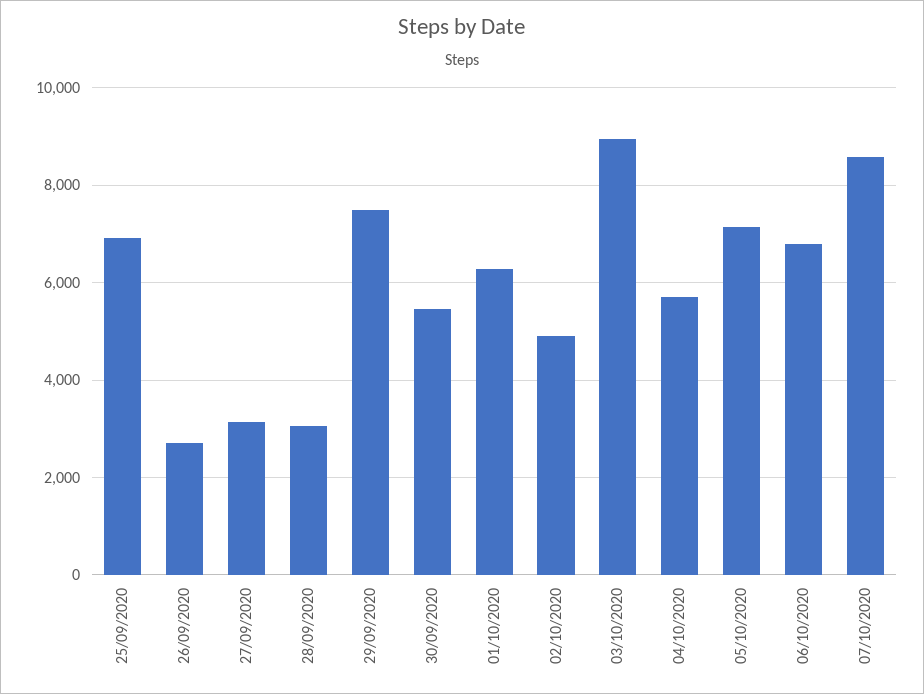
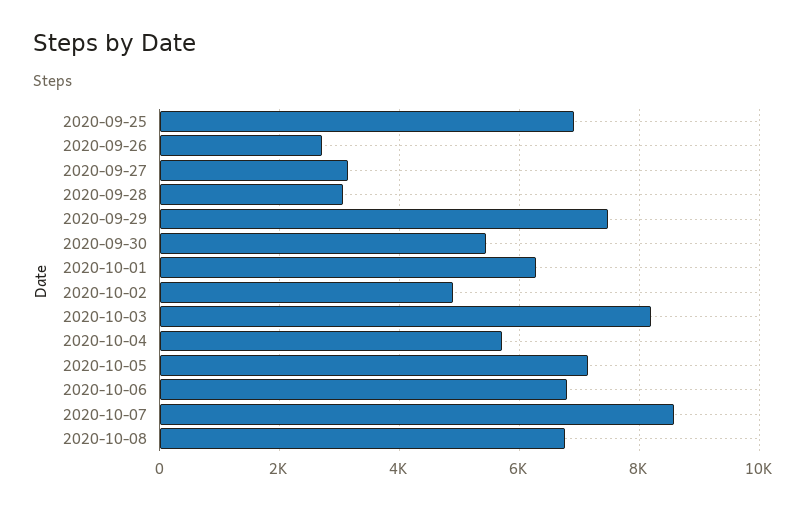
03/10/2020: 9000 -> 8200
2020-10-08: none -> 6800

